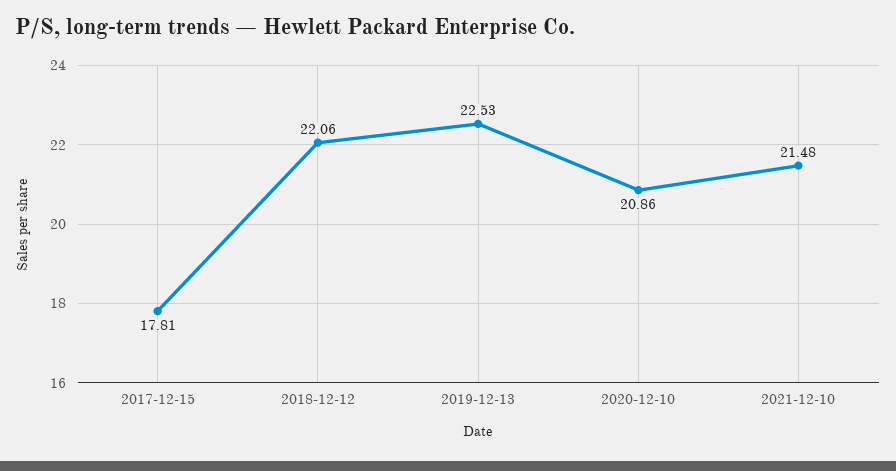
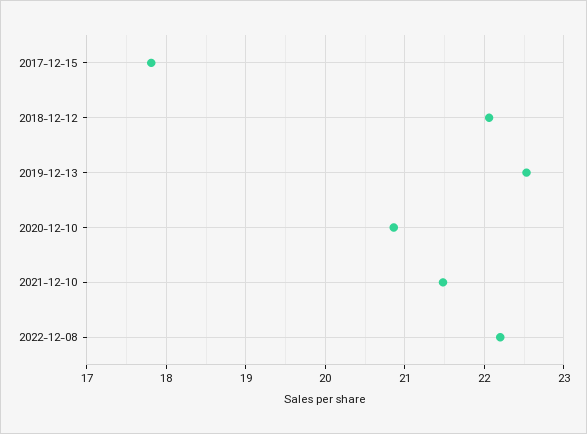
2022-12-08: none -> 22.2

